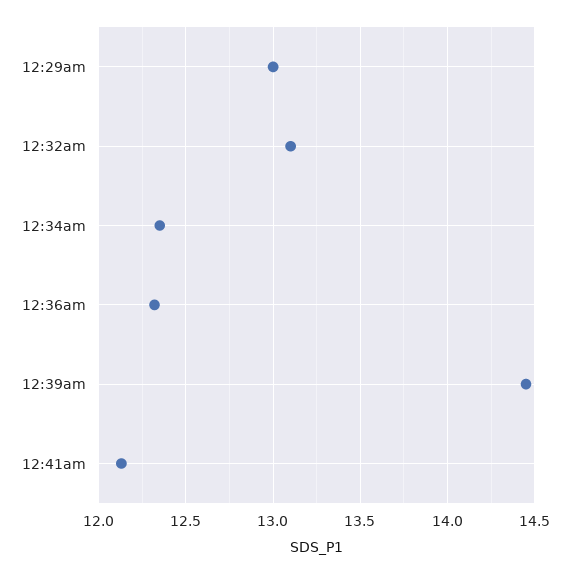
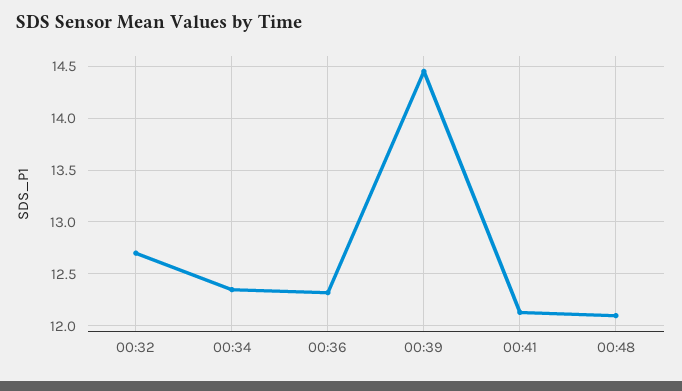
12:29am: 13 -> none
12:32am: 13.1 -> 12.7
00:48: none -> 12.1

